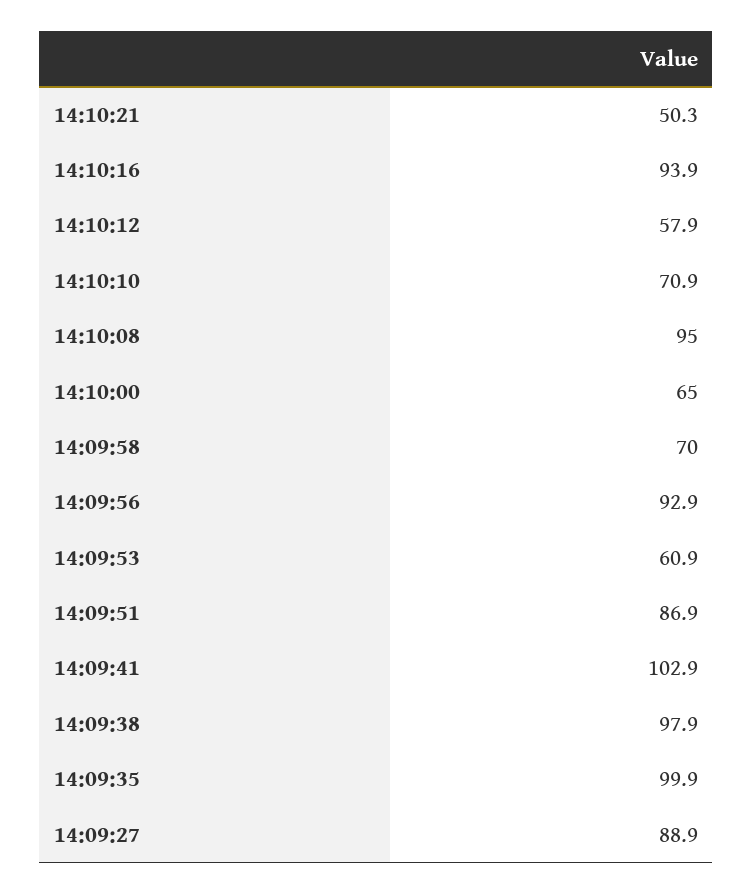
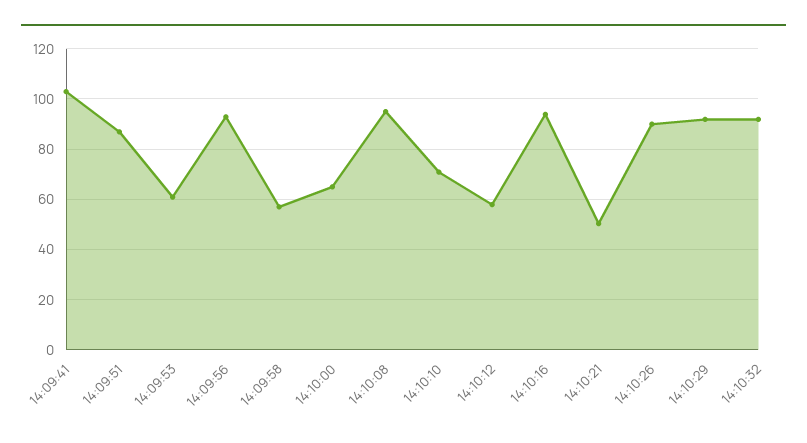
14:09:58: 70 -> 57.5
14:09:38: 97.9 -> none
14:09:35: 99.9 -> none
14:09:27: 88.9 -> none
14:10:26: none -> 90
14:10:29: none -> 92.5
14:10:32: none -> 92.5

